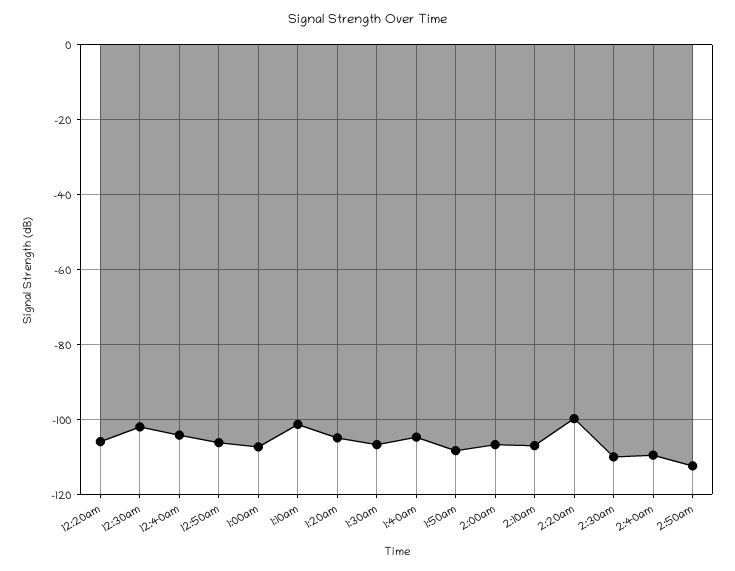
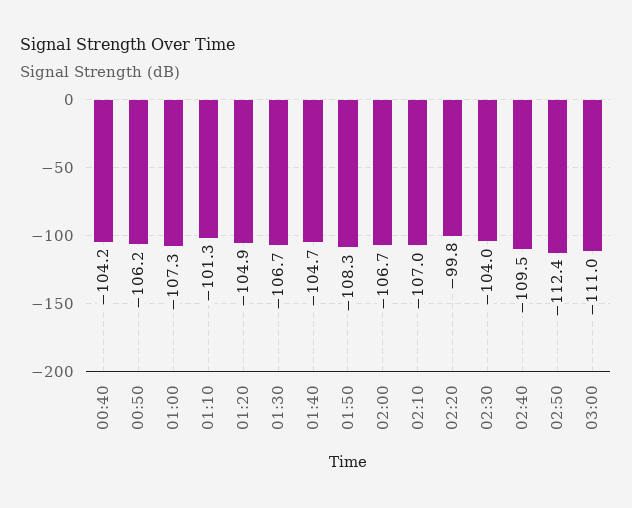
12:20am: -106 -> none
12:30am: -102 -> none
2:30am: -110 -> -104
03:00: none -> -111

